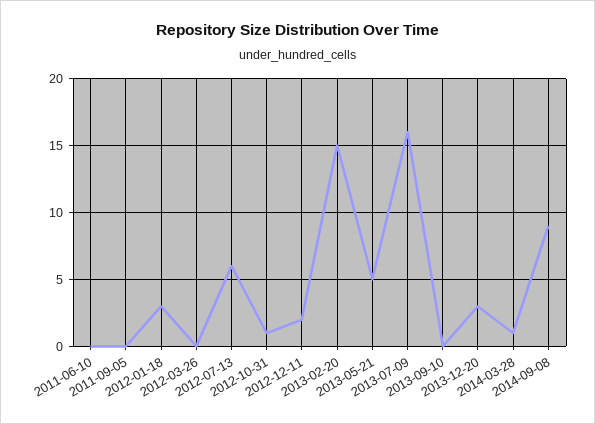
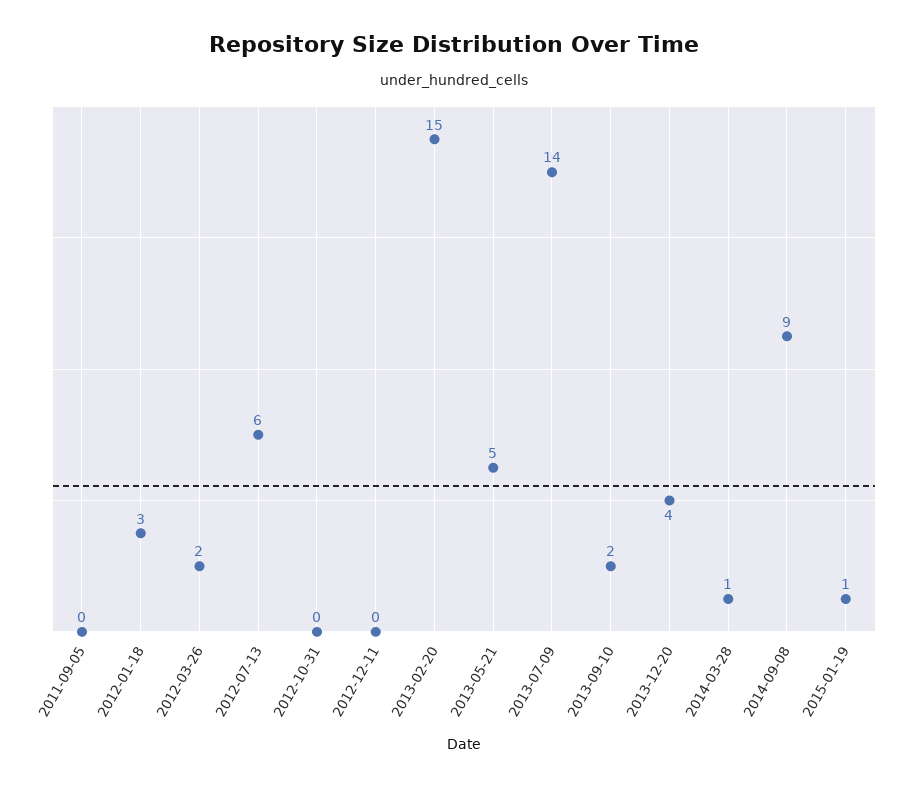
2011-06-10: 0 -> none
2012-03-26: 0 -> 2
2012-10-31: 1 -> 0
2012-12-11: 2 -> 0
2013-07-09: 16 -> 14
2013-09-10: 0 -> 2
2013-12-20: 3 -> 4
2015-01-19: none -> 1

